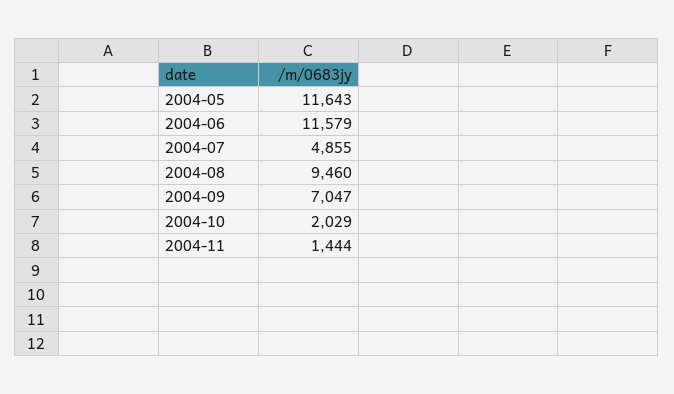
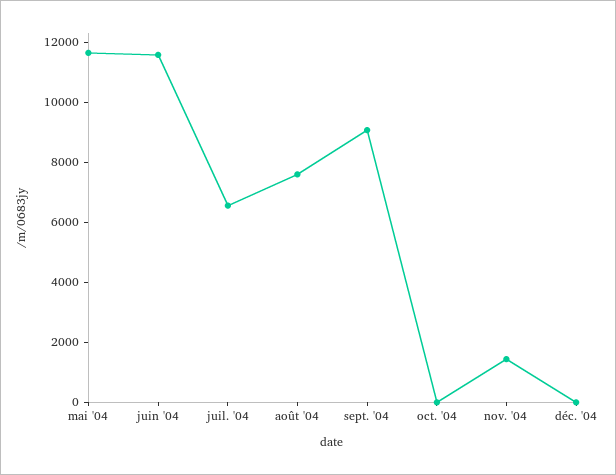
2004-07: 4855 -> 6500
2004-08: 9460 -> 7500
2004-09: 7047 -> 9000
2004-10: 2029 -> 0
déc. '04: none -> 0

